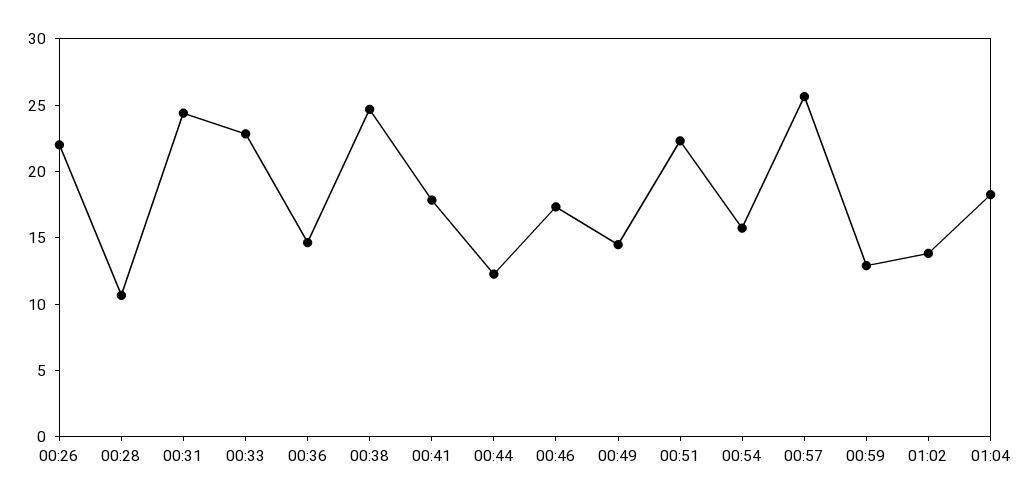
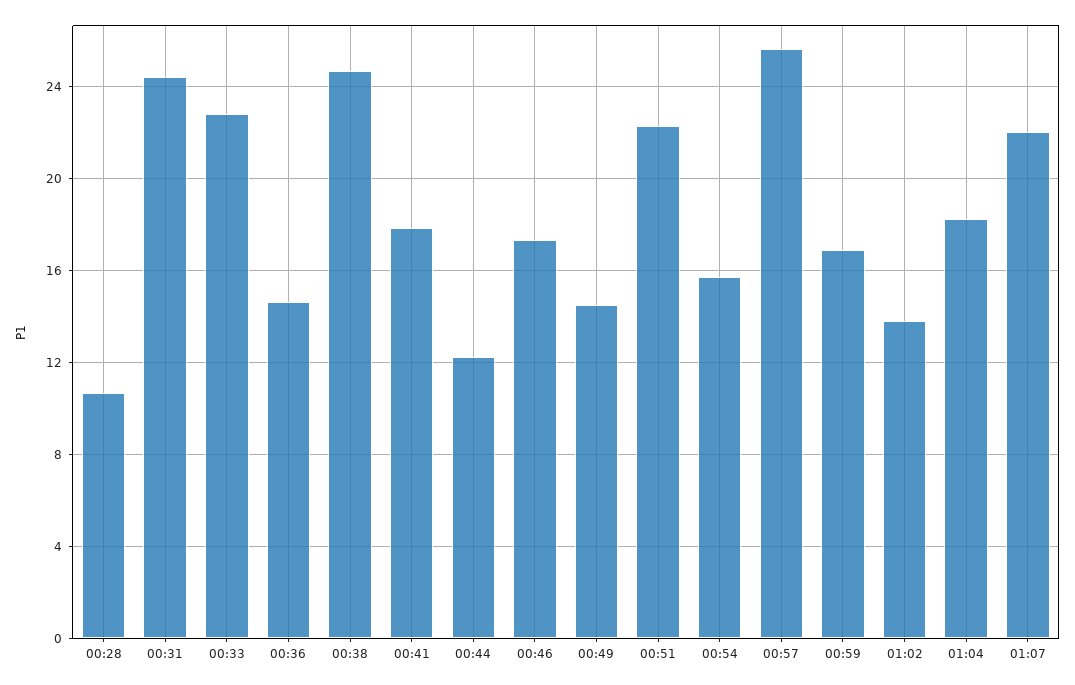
00:26: 22 -> none
00:59: 13 -> 17
01:07: none -> 22

